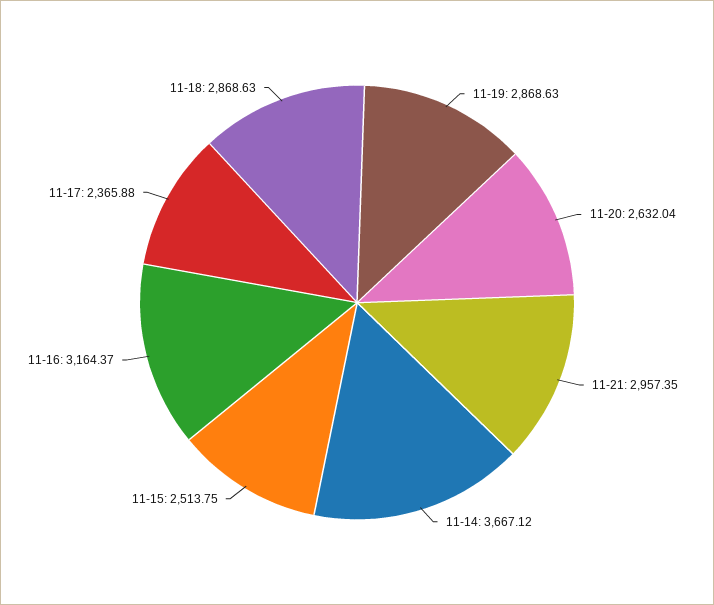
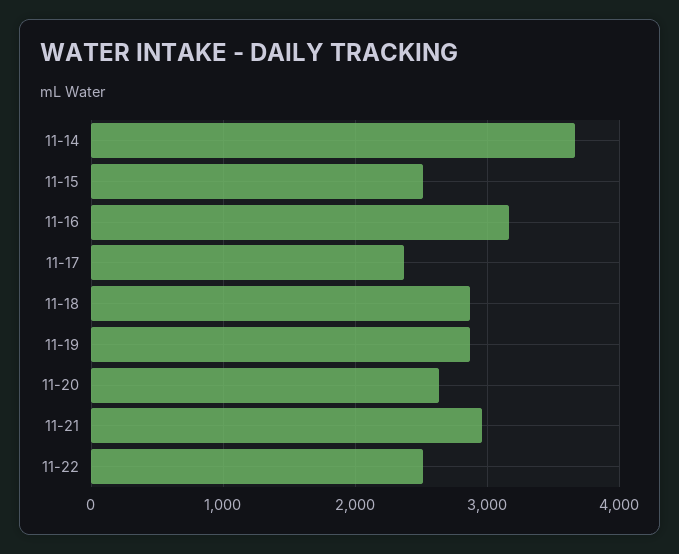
11-22: none -> 2500

